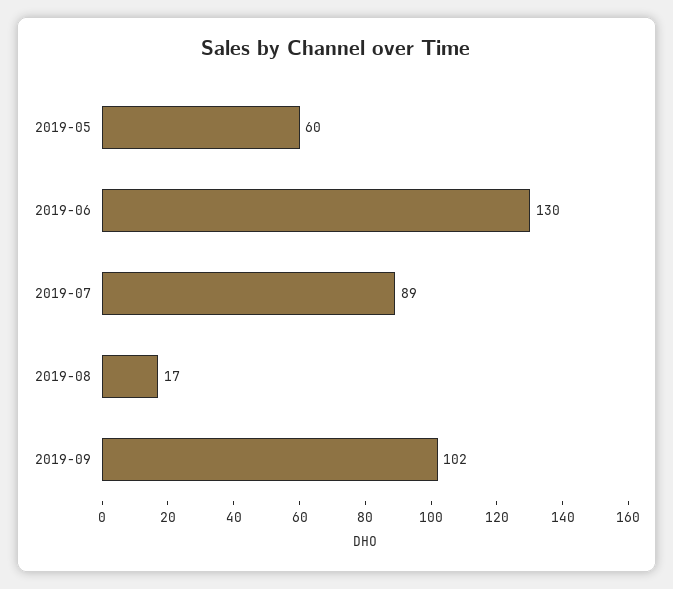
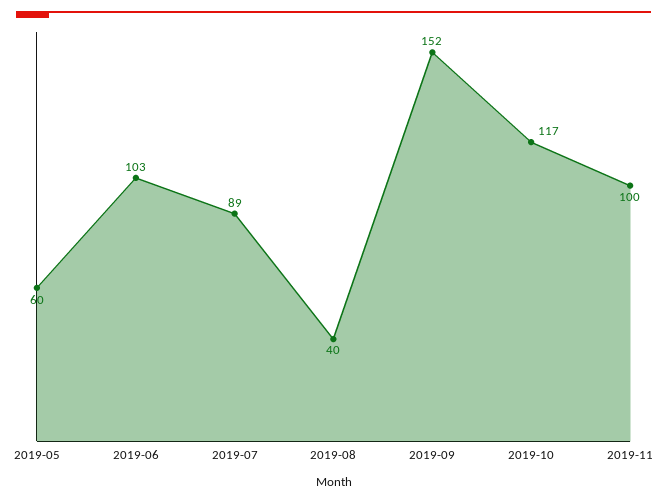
2019-06: 130 -> 103
2019-08: 17 -> 40
2019-09: 102 -> 152
2019-10: none -> 117
2019-11: none -> 100

